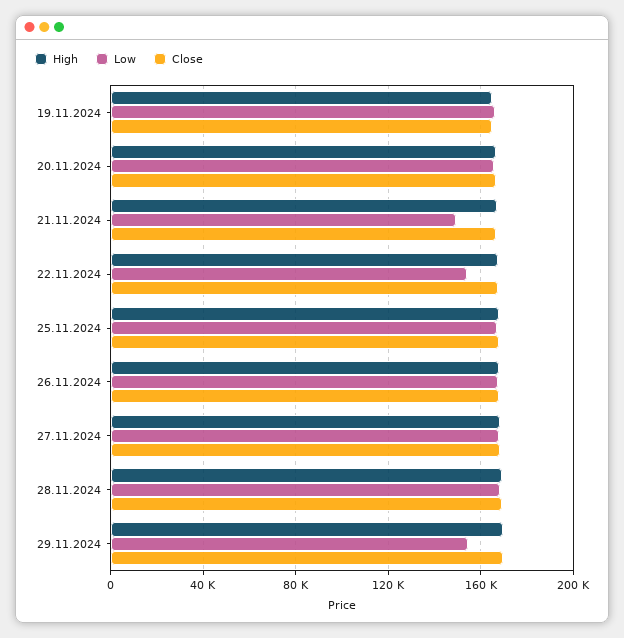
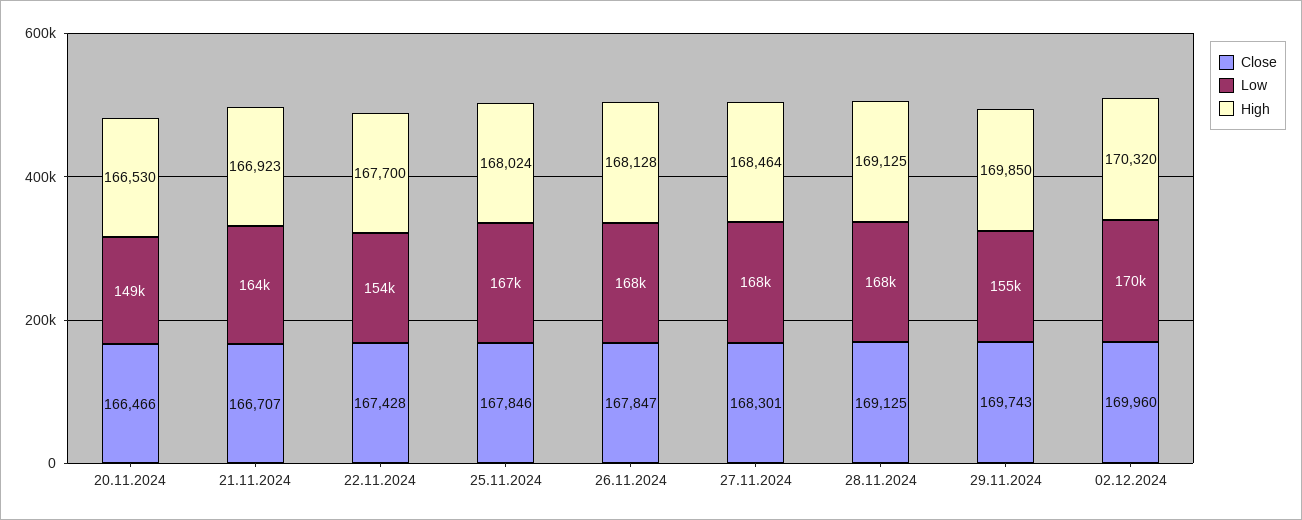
High, 19.11.2024: 165000 -> none
Low, 19.11.2024: 165000 -> none
Close, 19.11.2024: 165000 -> none
Low, 20.11.2024: 165000 -> 149000
Low, 21.11.2024: 150000 -> 164000
Close, 02.12.2024: none -> 169960
Low, 02.12.2024: none -> 170000
High, 02.12.2024: none -> 170320

